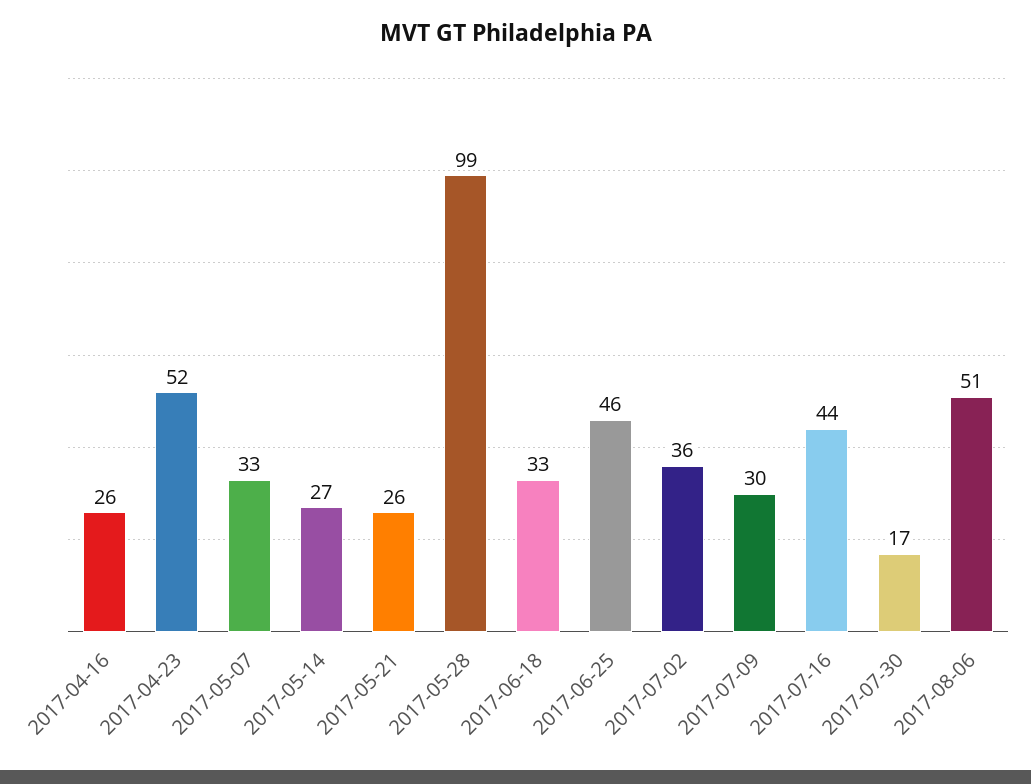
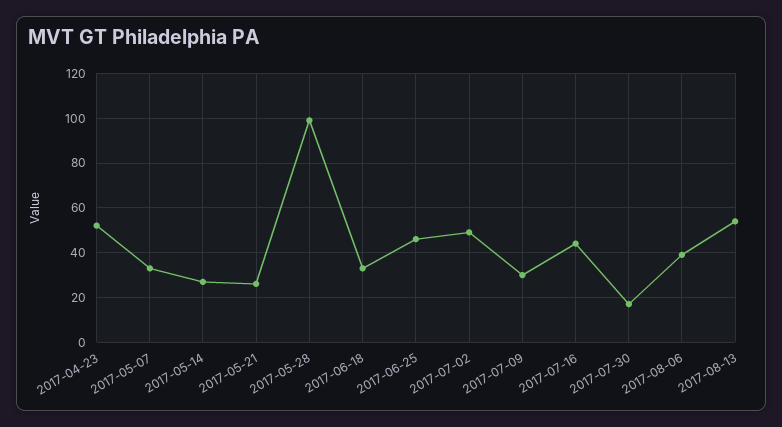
2017-04-16: 26 -> none
2017-07-02: 36 -> 50
2017-08-06: 51 -> 40
2017-08-13: none -> 55

